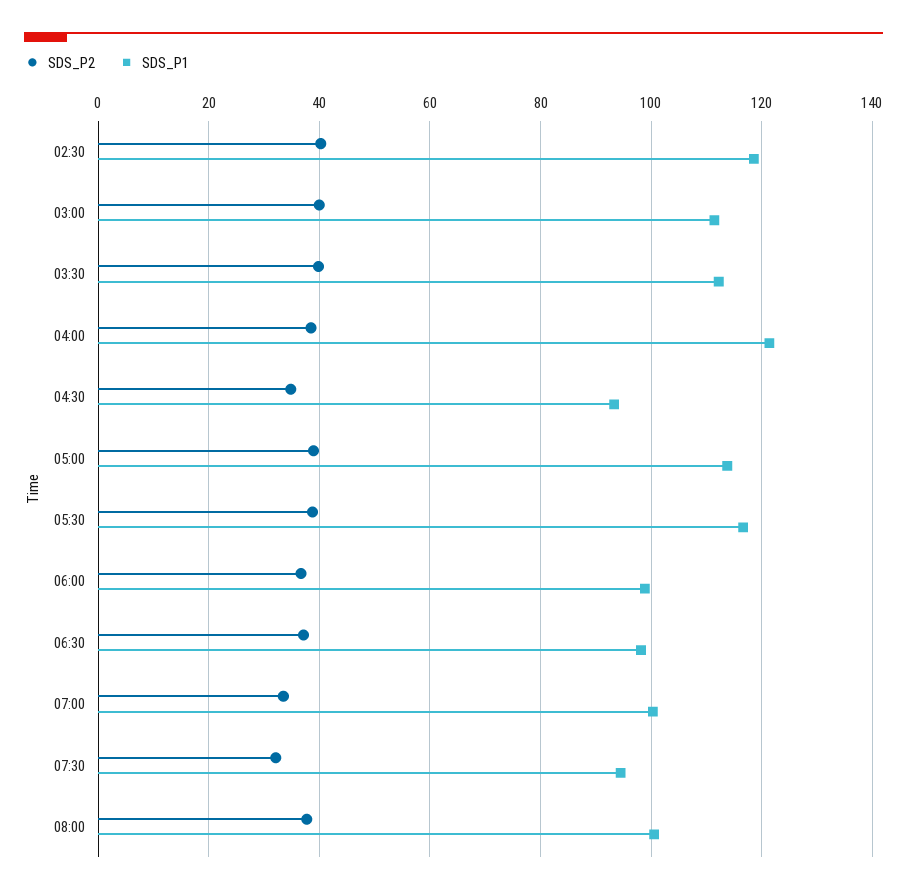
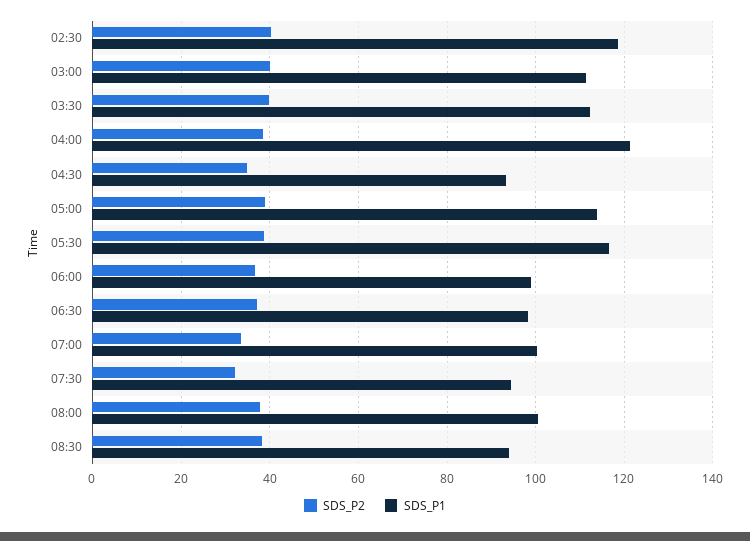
SDS_P2, 08:30: none -> 38
SDS_P1, 08:30: none -> 94

